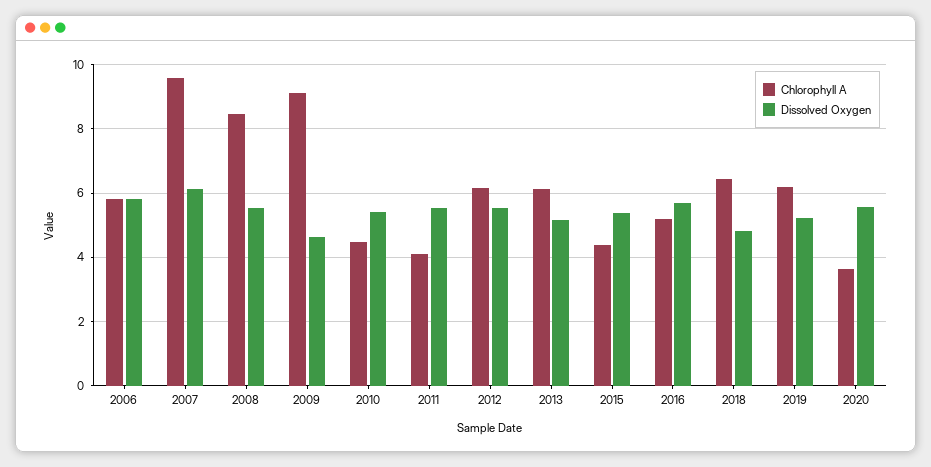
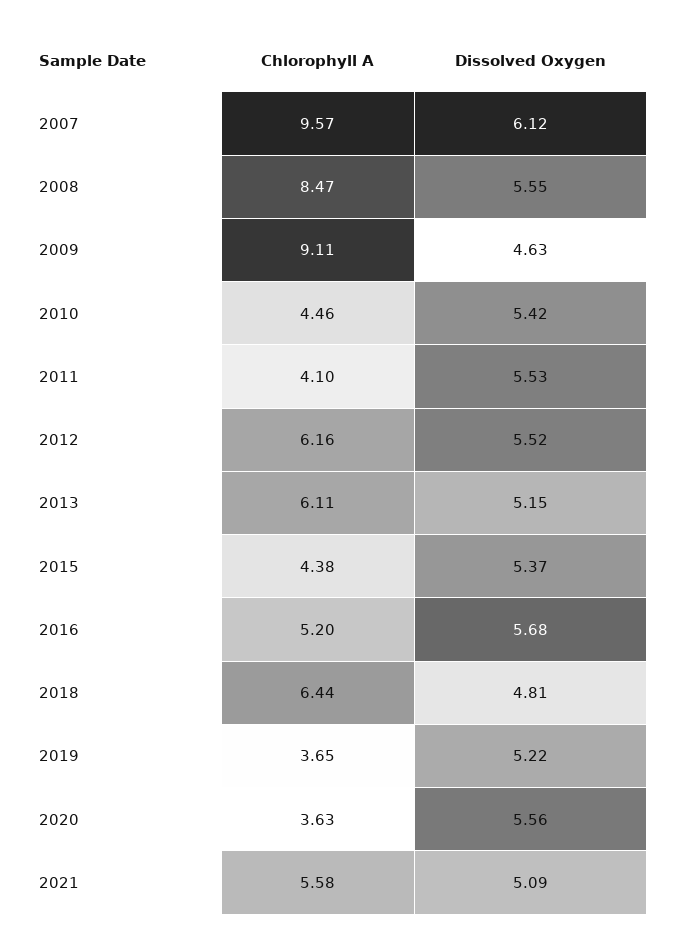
Chlorophyll A, 2006: 5.8 -> none
Dissolved Oxygen, 2006: 5.8 -> none
Chlorophyll A, 2019: 6.2 -> 3.65
Chlorophyll A, 2021: none -> 5.58
Dissolved Oxygen, 2021: none -> 5.09

